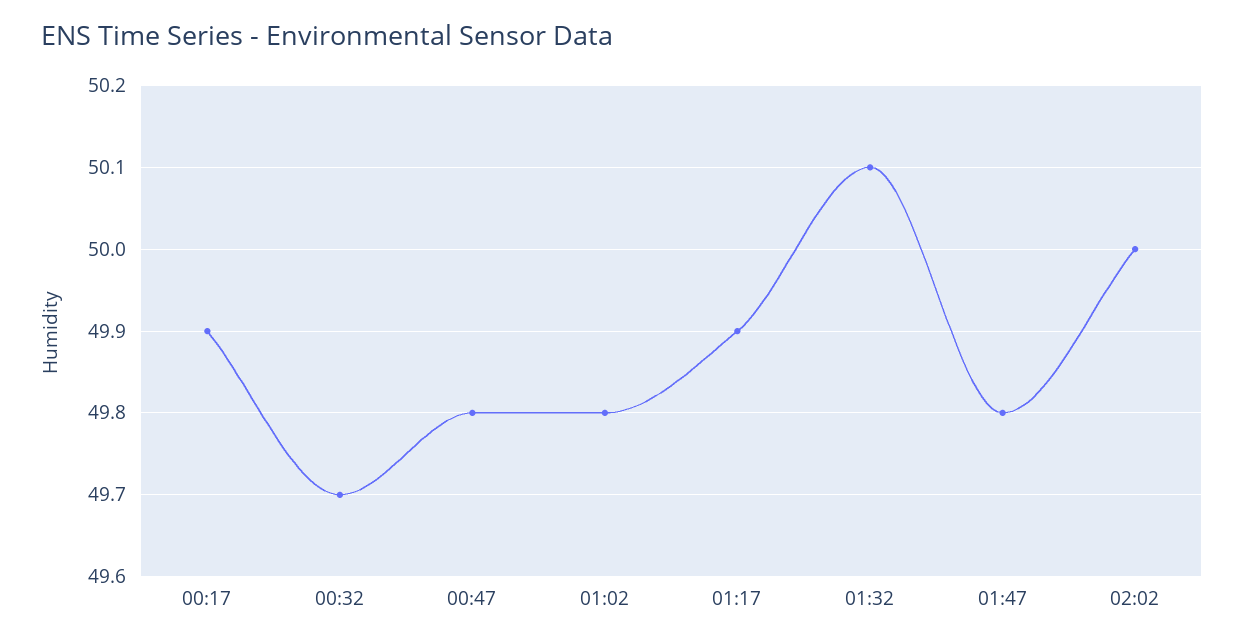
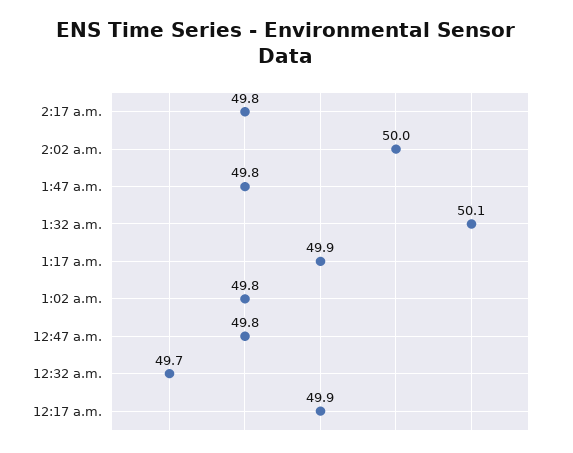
2:17 a.m.: none -> 49.8

